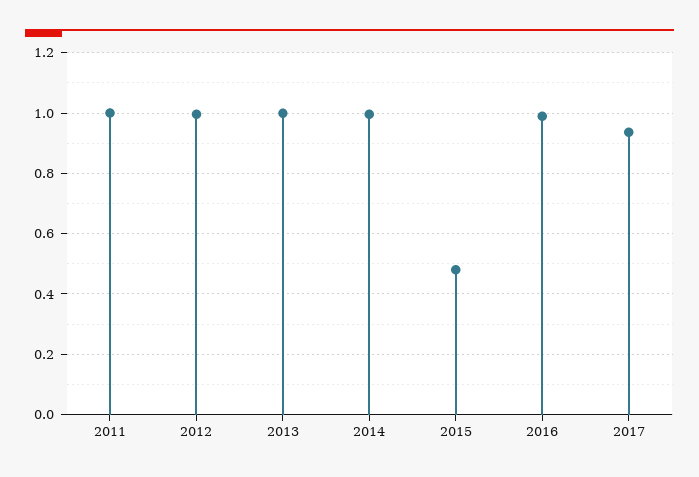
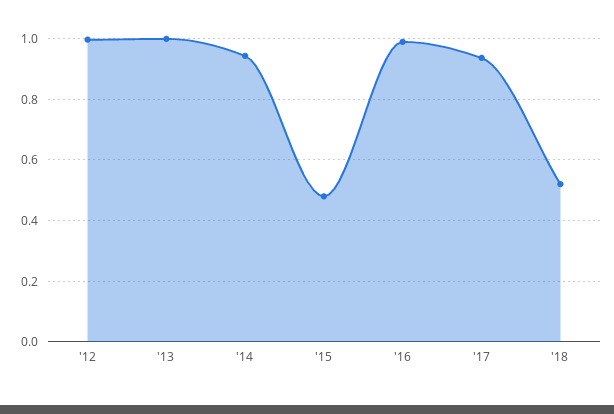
2011: 1 -> none
2014: 1 -> 0.94
'18: none -> 0.52

